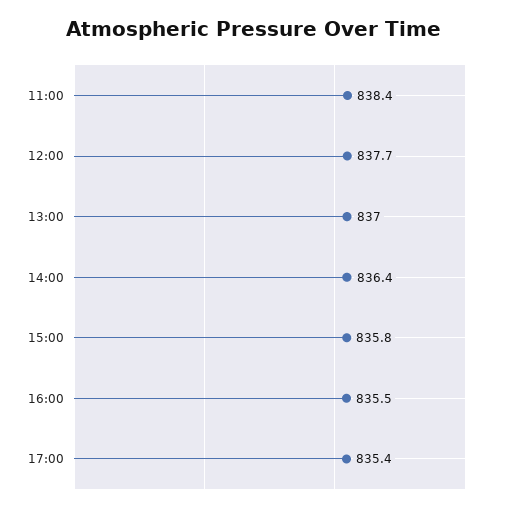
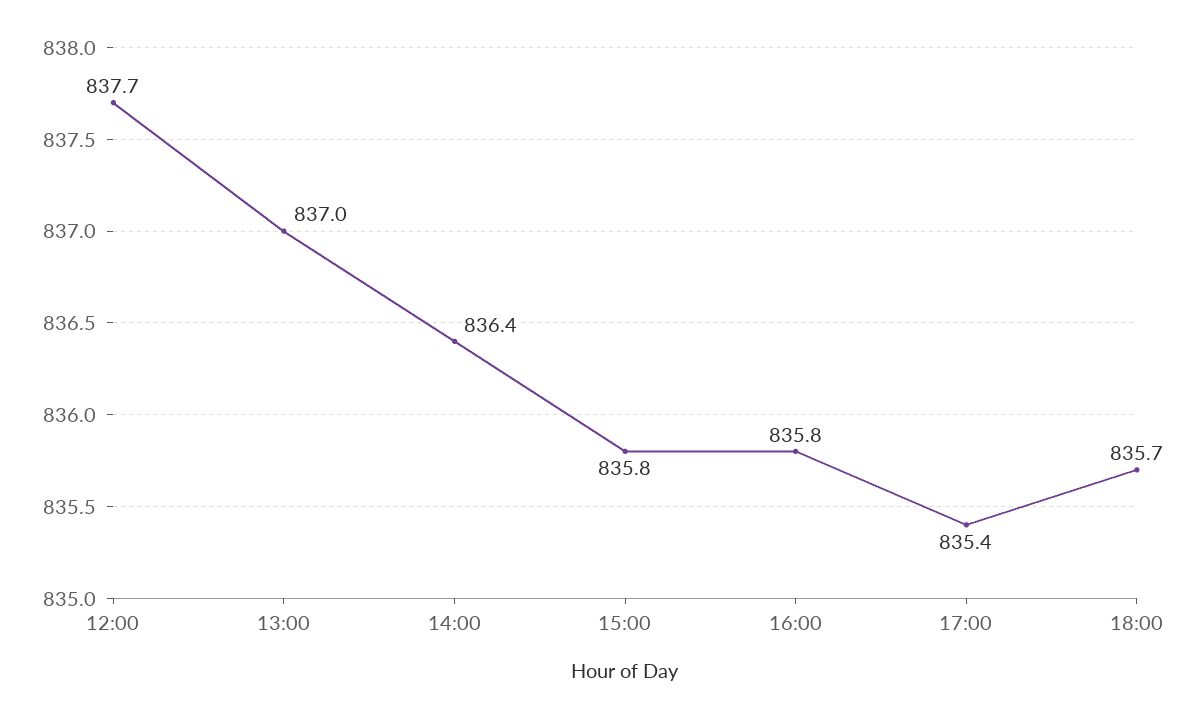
11:00: 838.4 -> none
16:00: 835.5 -> 835.8
18:00: none -> 835.7

